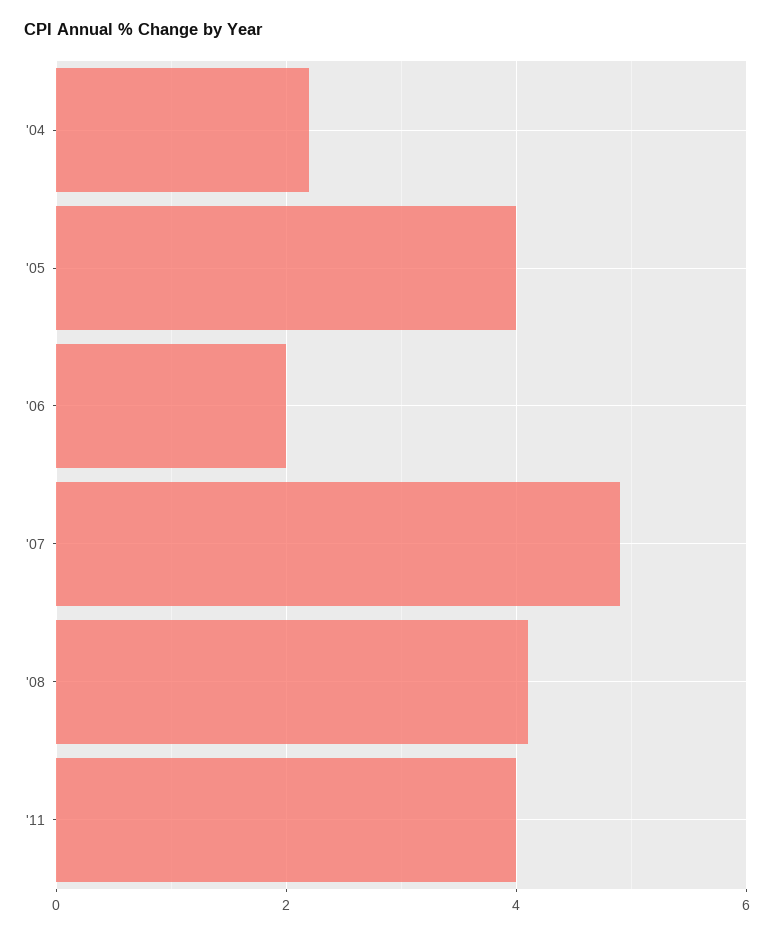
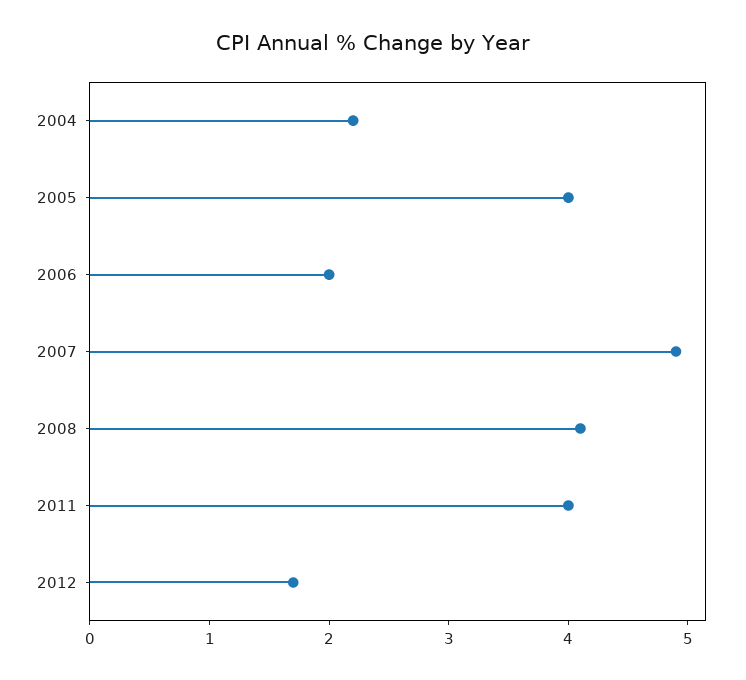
2012: none -> 1.7

